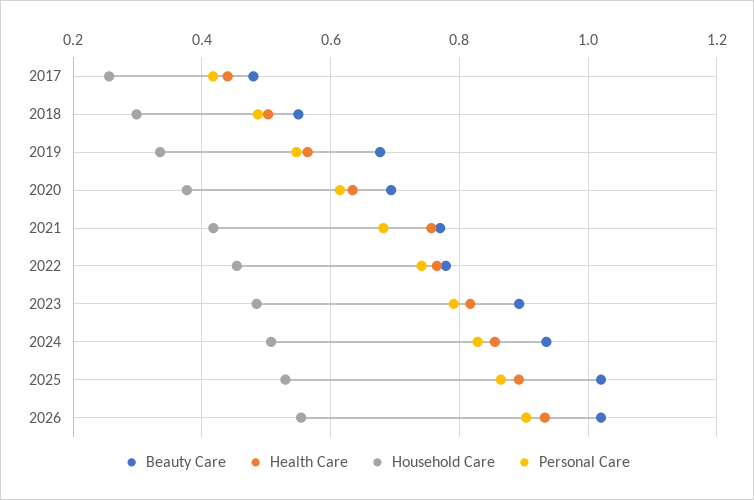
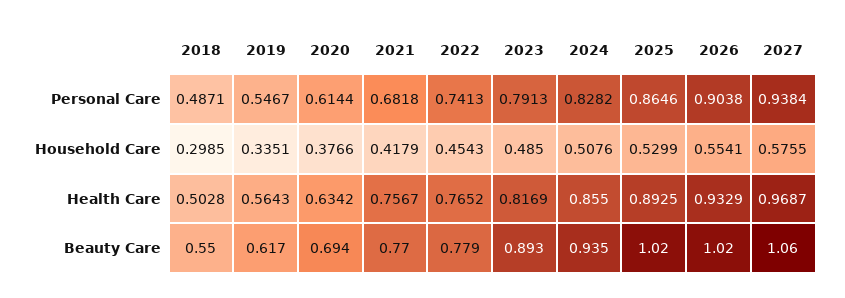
Beauty Care, 2017: 0.48 -> none
Health Care, 2017: 0.44 -> none
Household Care, 2017: 0.26 -> none
Personal Care, 2017: 0.42 -> none
Beauty Care, 2019: 0.68 -> 0.617
Personal Care, 2027: none -> 0.9384
Household Care, 2027: none -> 0.5755
Health Care, 2027: none -> 0.9687
Beauty Care, 2027: none -> 1.06

